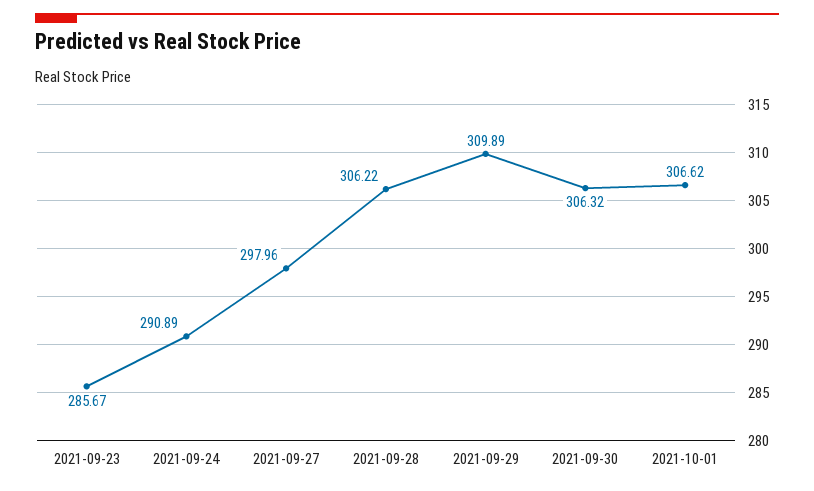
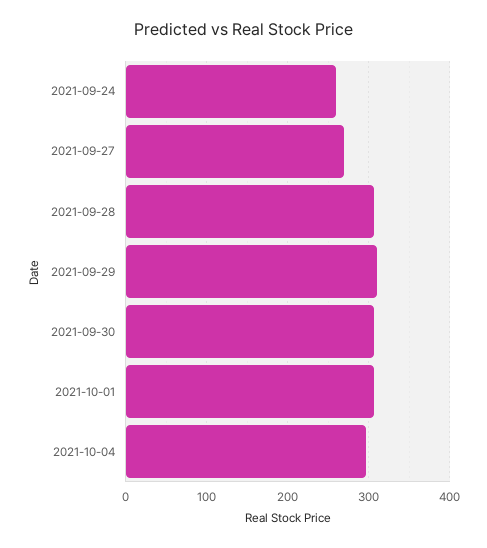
2021-09-23: 285.67 -> none
2021-09-24: 290.89 -> 260
2021-09-27: 297.96 -> 270
2021-10-04: none -> 300

